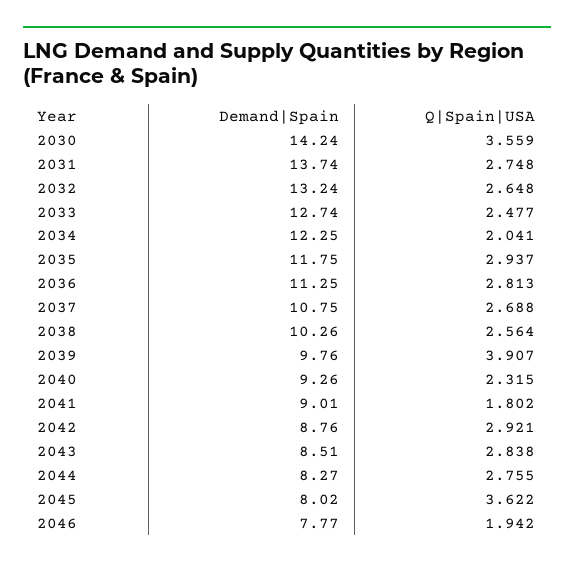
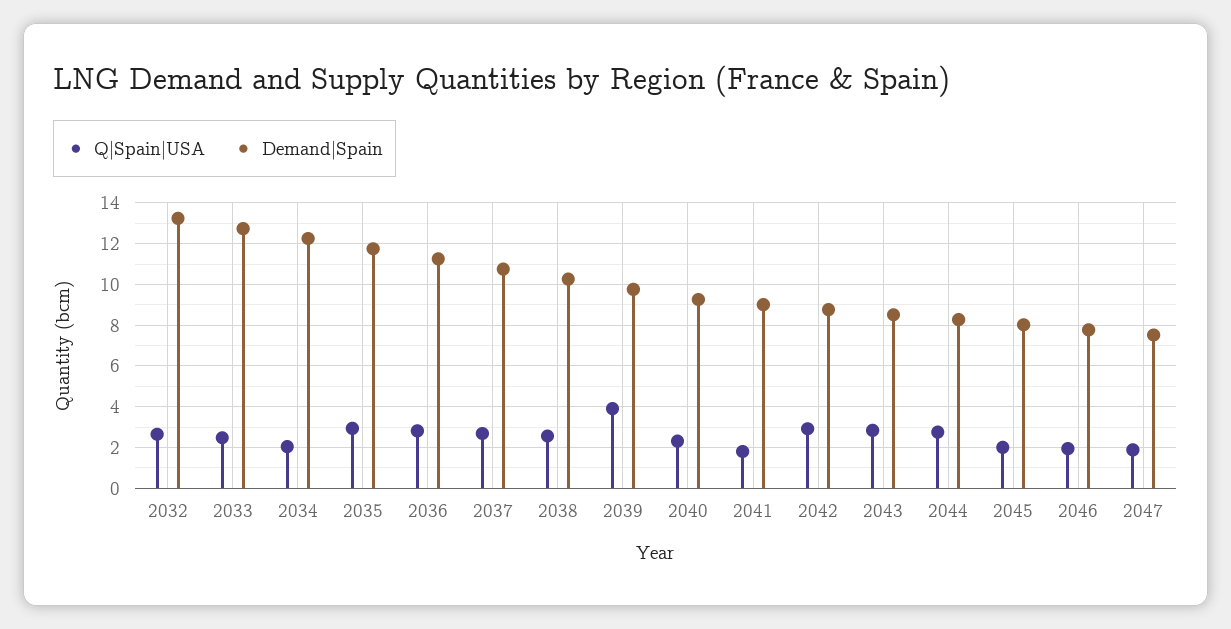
Demand|Spain, 2030: 14.24 -> none
Q|Spain|USA, 2030: 3.559 -> none
Demand|Spain, 2031: 13.74 -> none
Q|Spain|USA, 2031: 2.748 -> none
Q|Spain|USA, 2045: 3.622 -> 2
Q|Spain|USA, 2047: none -> 2
Demand|Spain, 2047: none -> 7.5

